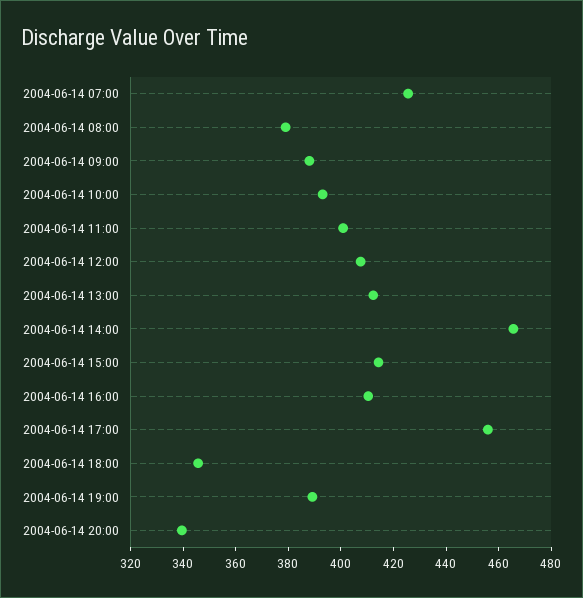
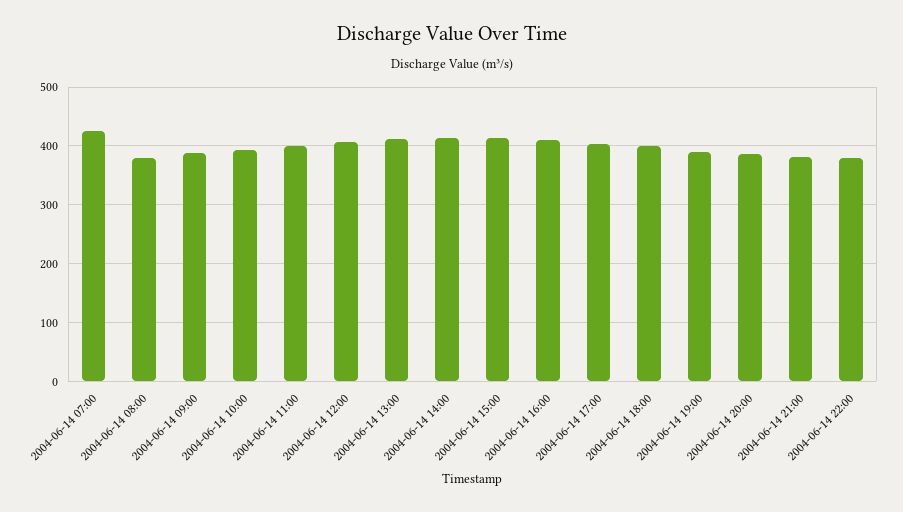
2004-06-14 14:00: 465 -> 420
2004-06-14 17:00: 455 -> 400
2004-06-14 18:00: 345 -> 400
2004-06-14 20:00: 340 -> 380
2004-06-14 21:00: none -> 380
2004-06-14 22:00: none -> 380

